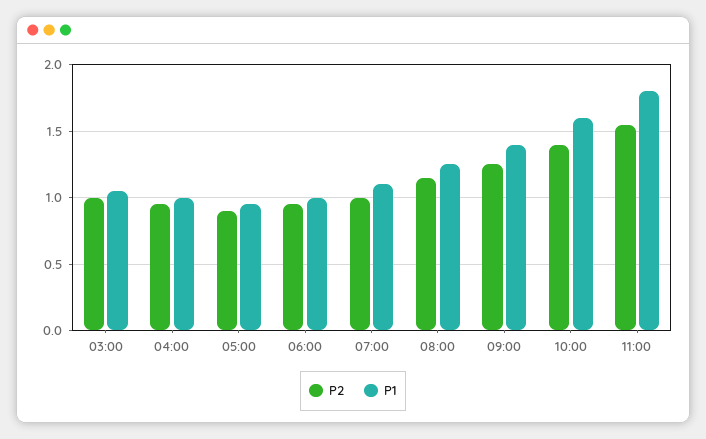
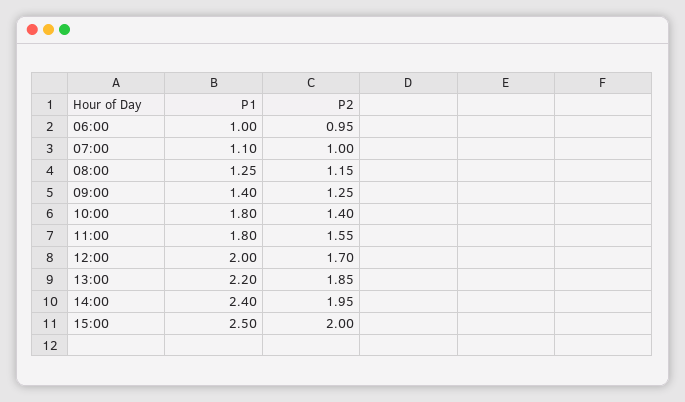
P2, 03:00: 1 -> none
P1, 03:00: 1.05 -> none
P2, 04:00: 0.95 -> none
P1, 04:00: 1 -> none
P2, 05:00: 0.9 -> none
P1, 05:00: 0.95 -> none
P1, 10:00: 1.6 -> 1.8
P1, 12:00: none -> 2
P2, 12:00: none -> 1.7
P1, 13:00: none -> 2.2
P2, 13:00: none -> 1.85
P1, 14:00: none -> 2.4
P2, 14:00: none -> 1.95
P1, 15:00: none -> 2.5
P2, 15:00: none -> 2

